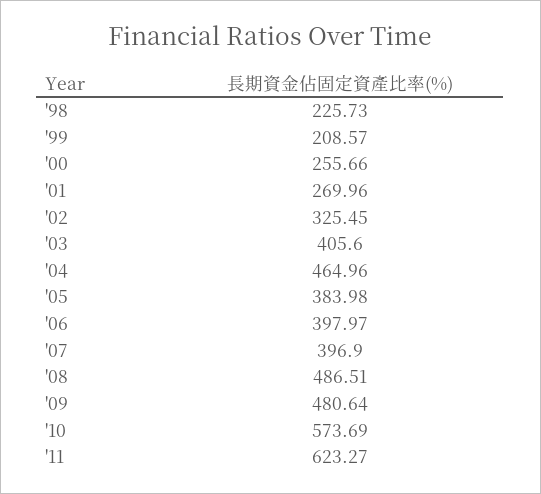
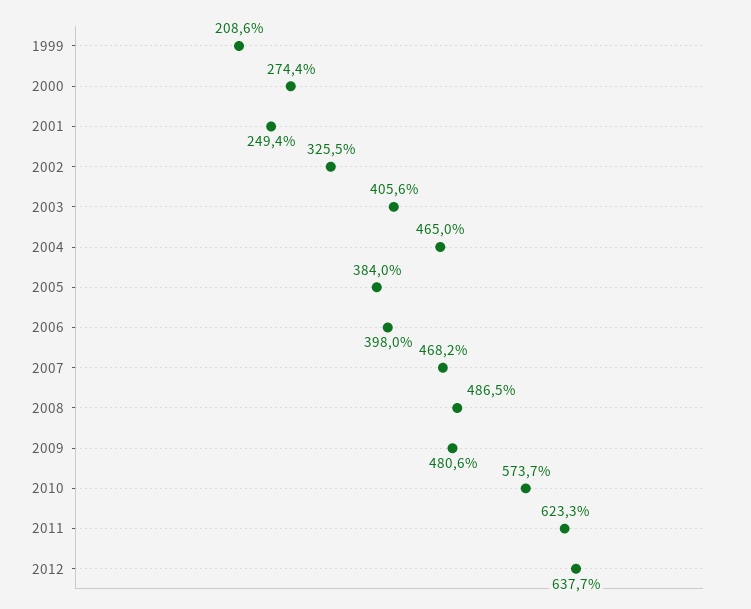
'98: 225.73 -> none
'00: 255.66 -> 274.4
'01: 269.96 -> 249.4
'07: 396.9 -> 468.2
2012: none -> 637.7

